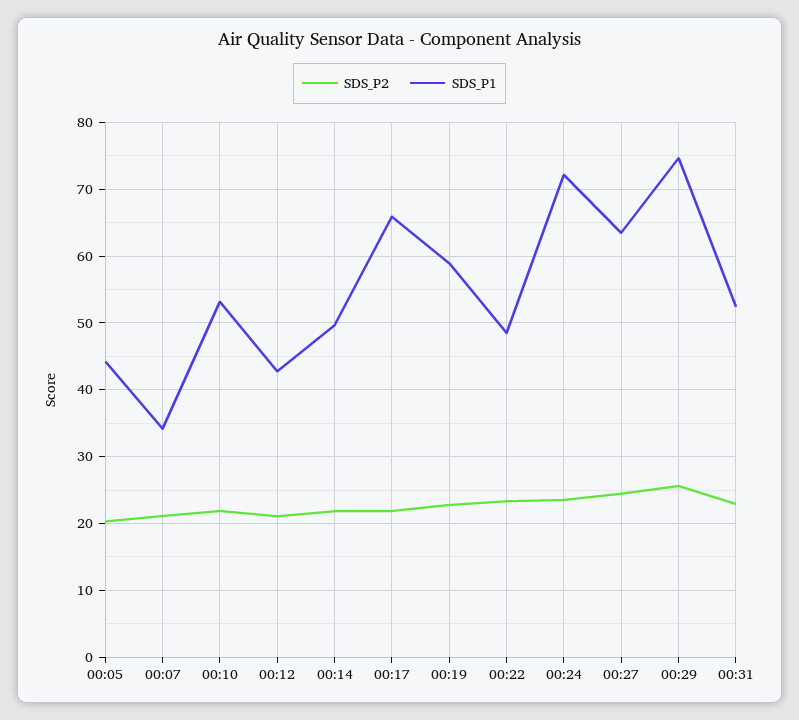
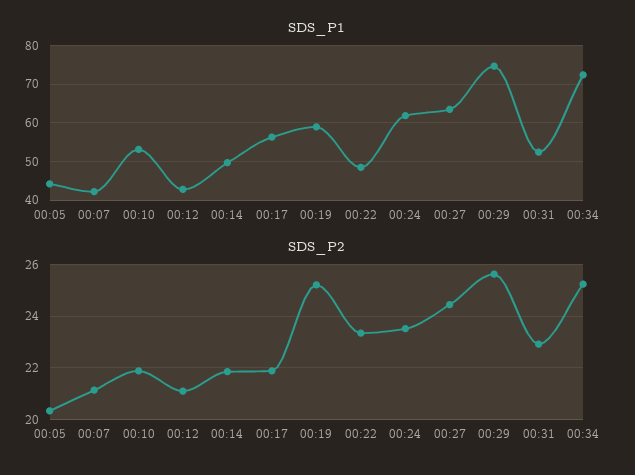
SDS_P1, 00:07: 34 -> 42
SDS_P1, 00:17: 66 -> 56
SDS_P2, 00:19: 23 -> 25.25
SDS_P1, 00:24: 72 -> 62
SDS_P1, 00:34: none -> 72
SDS_P2, 00:34: none -> 25.25

